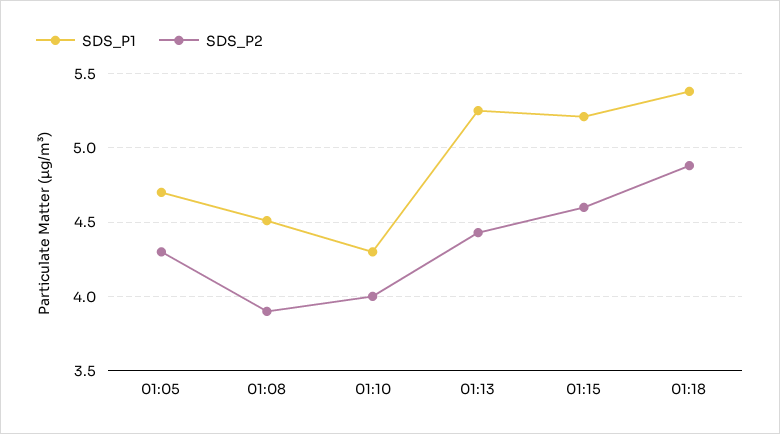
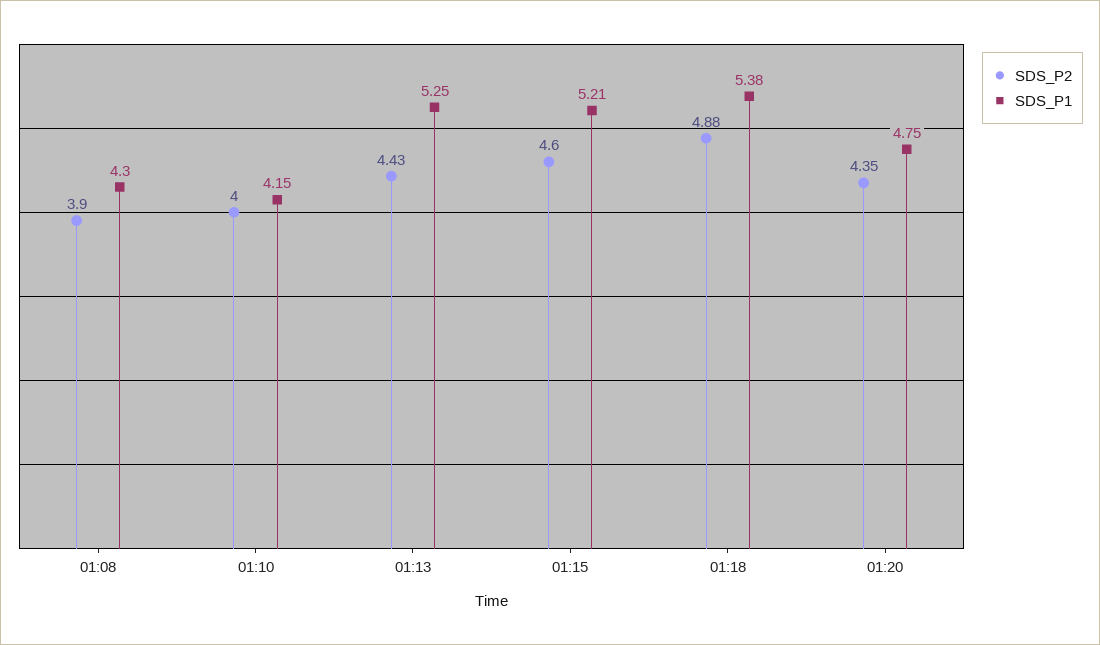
SDS_P1, 01:05: 4.7 -> none
SDS_P2, 01:05: 4.3 -> none
SDS_P1, 01:08: 4.5 -> 4.3
SDS_P1, 01:10: 4.3 -> 4.15
SDS_P2, 01:20: none -> 4.35
SDS_P1, 01:20: none -> 4.75

